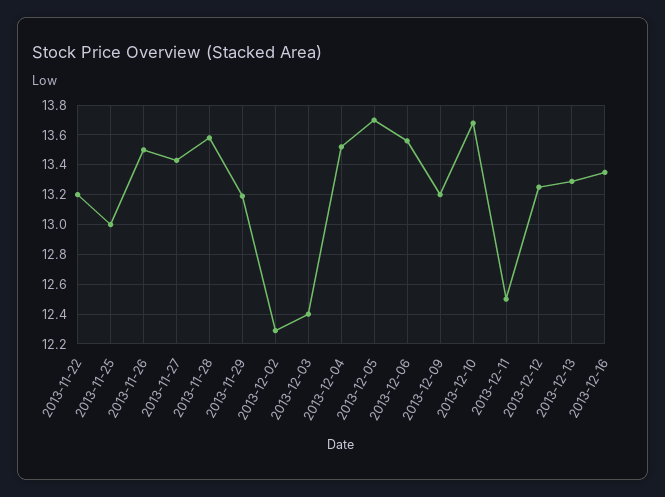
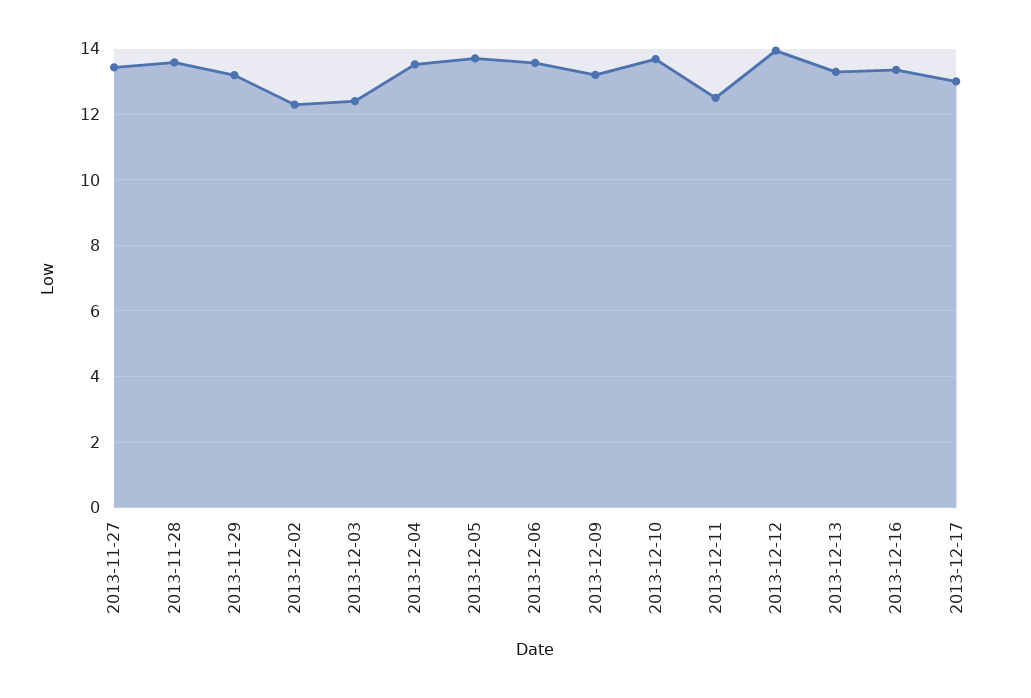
2013-11-22: 13.2 -> none
2013-11-25: 13 -> none
2013-11-26: 13.5 -> none
2013-12-12: 13.25 -> 14
2013-12-17: none -> 13

